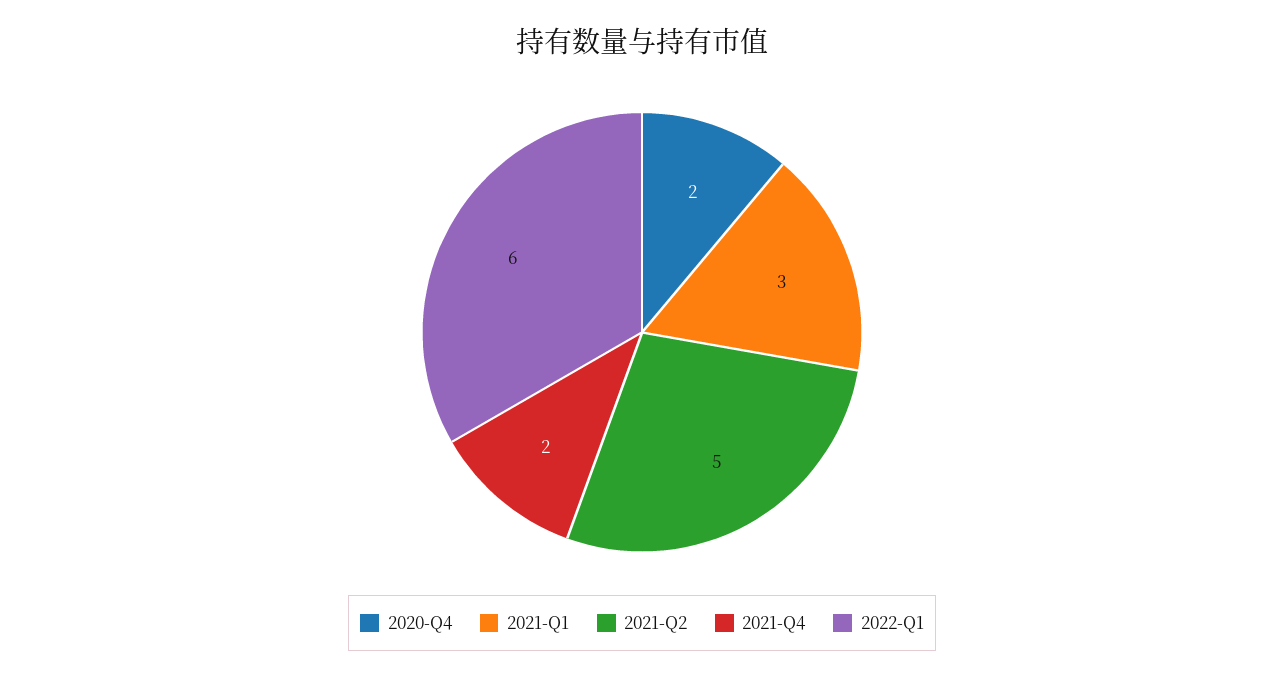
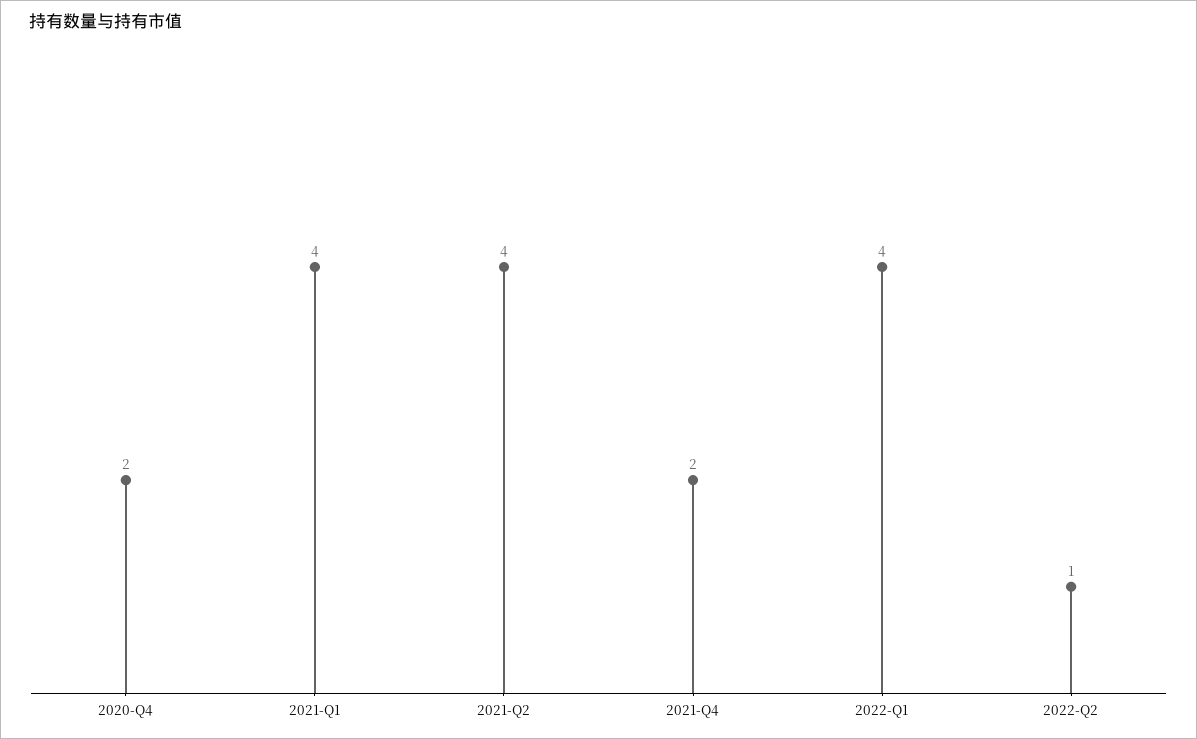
2021-Q1: 3 -> 4
2021-Q2: 5 -> 4
2022-Q1: 6 -> 4
2022-Q2: none -> 1

